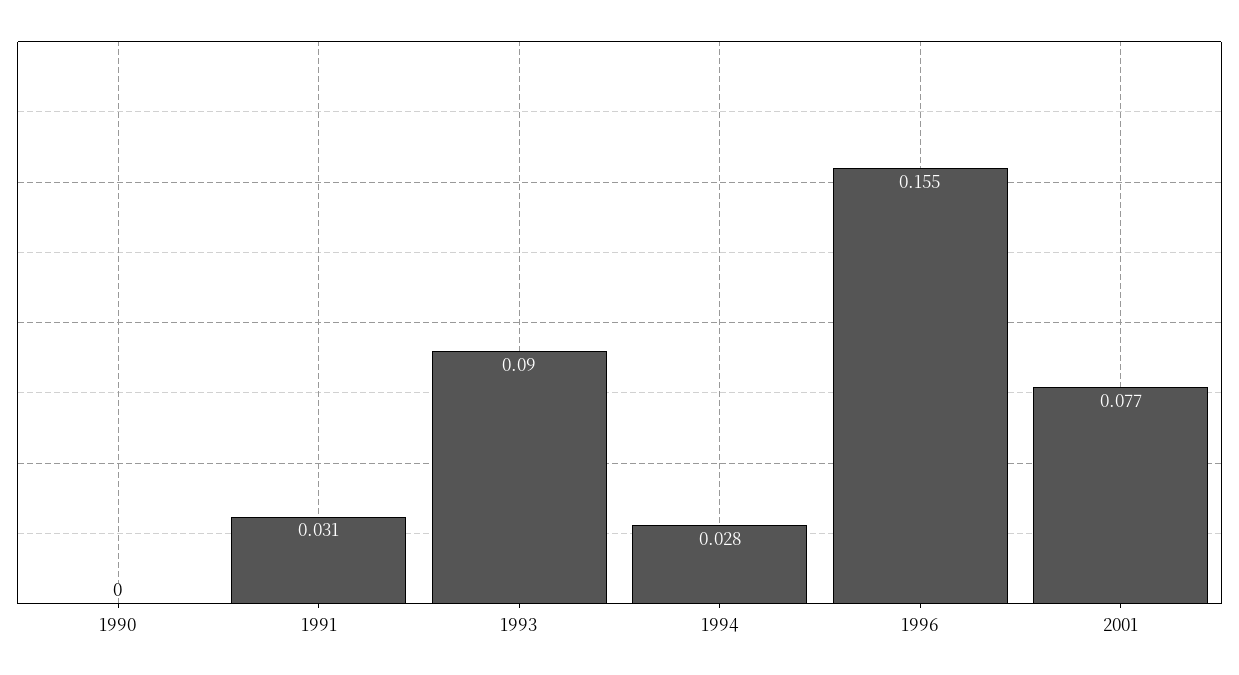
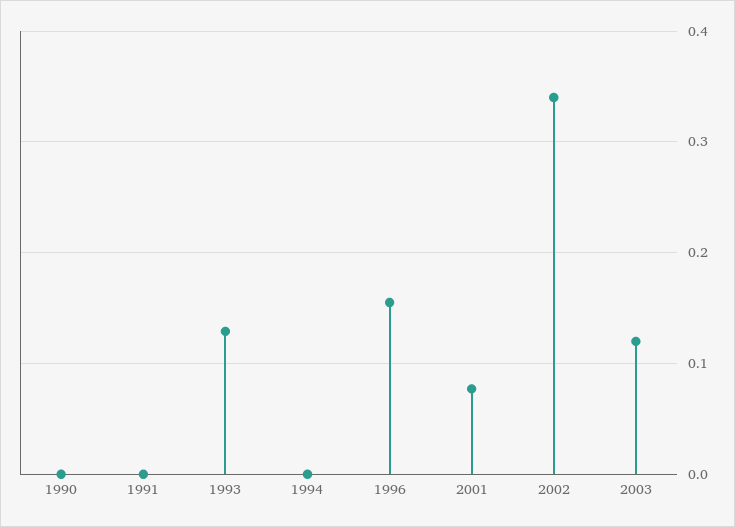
1991: 0.031 -> 0
1993: 0.09 -> 0.13
1994: 0.028 -> 0
2002: none -> 0.34
2003: none -> 0.12

